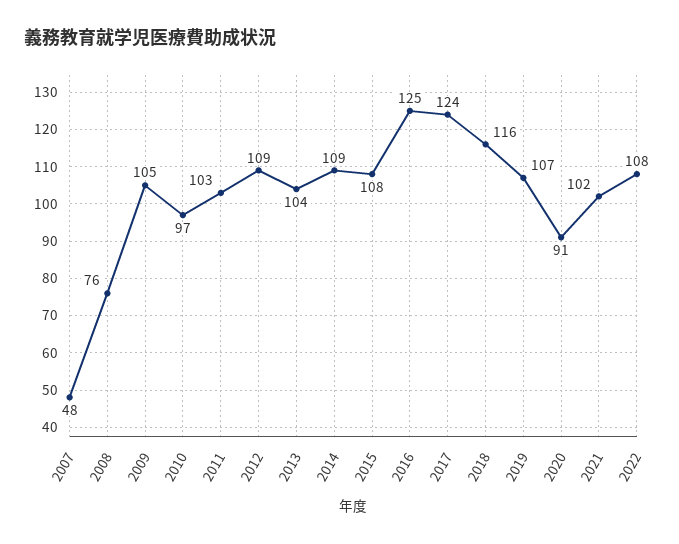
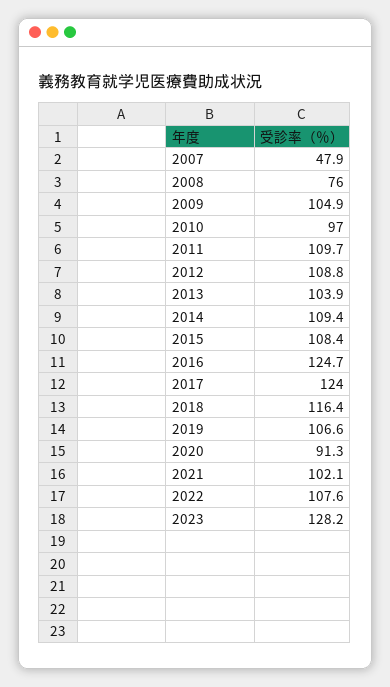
2011: 103 -> 109.7
2023: none -> 128.2

